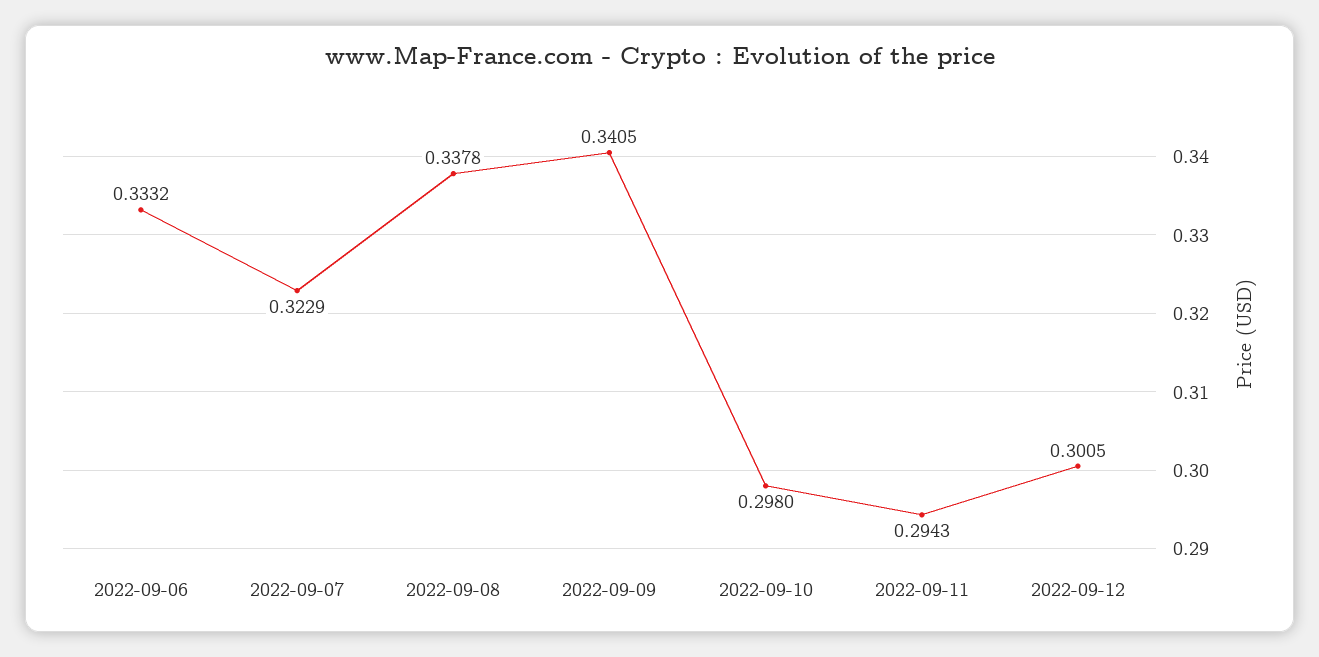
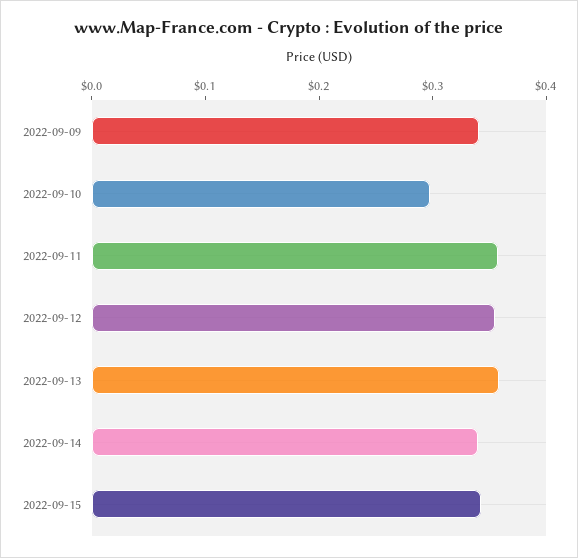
2022-09-06: 0.3332 -> none
2022-09-07: 0.3229 -> none
2022-09-08: 0.3378 -> none
2022-09-11: 0.2943 -> 0.36
2022-09-12: 0.3005 -> 0.36
2022-09-13: none -> 0.36
2022-09-14: none -> 0.34
2022-09-15: none -> 0.34

